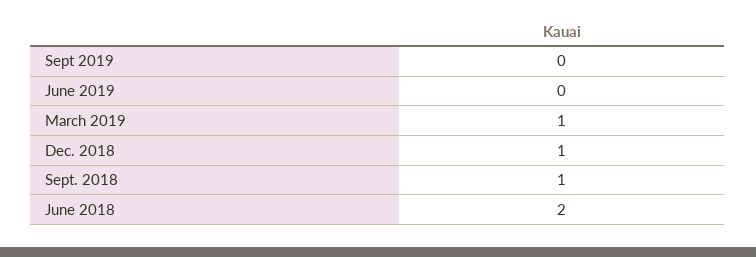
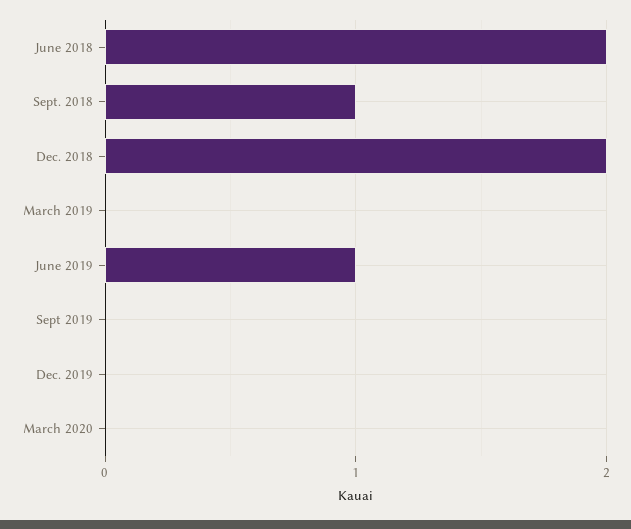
June 2019: 0 -> 1
March 2019: 1 -> 0
Dec. 2018: 1 -> 2
Dec. 2019: none -> 0
March 2020: none -> 0

